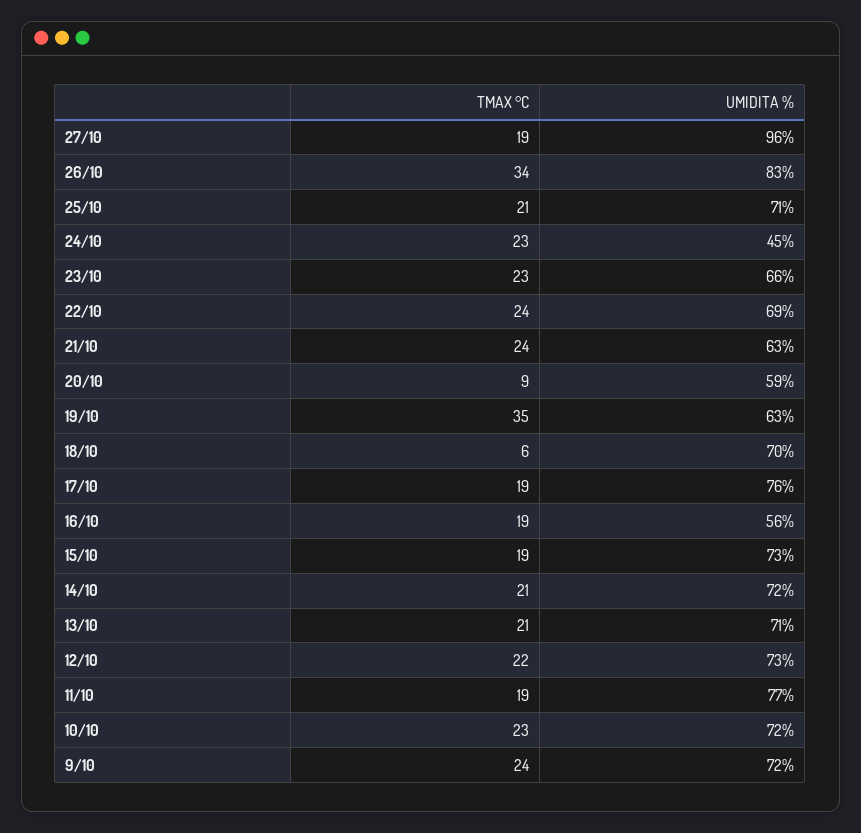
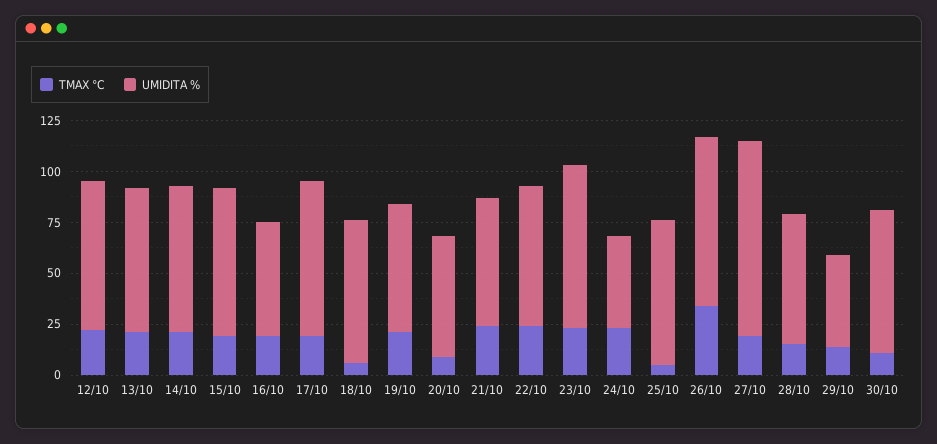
TMAX °C, 25/10: 21 -> 5
UMIDITA %, 23/10: 66 -> 80
TMAX °C, 19/10: 35 -> 20
TMAX °C, 11/10: 19 -> none
UMIDITA %, 11/10: 77 -> none
TMAX °C, 10/10: 23 -> none
UMIDITA %, 10/10: 72 -> none
TMAX °C, 9/10: 24 -> none
UMIDITA %, 9/10: 72 -> none
TMAX °C, 28/10: none -> 15
UMIDITA %, 28/10: none -> 65
TMAX °C, 29/10: none -> 15
UMIDITA %, 29/10: none -> 45
TMAX °C, 30/10: none -> 10
UMIDITA %, 30/10: none -> 70

